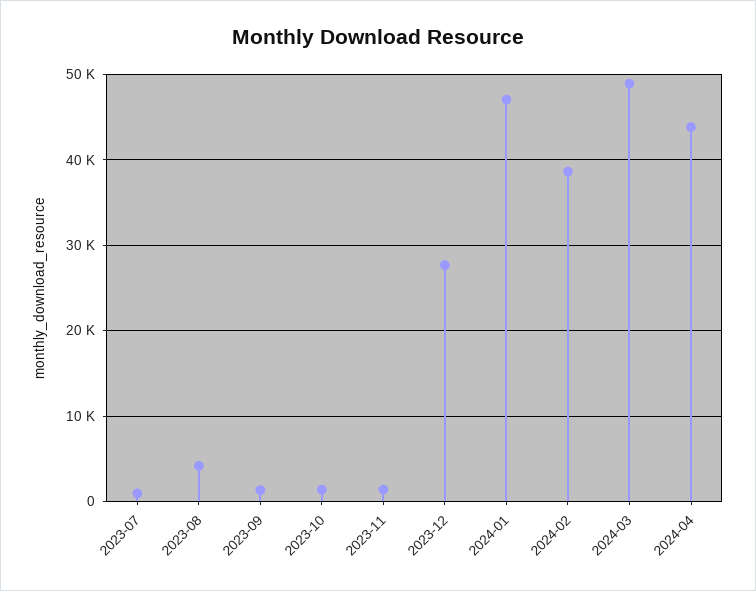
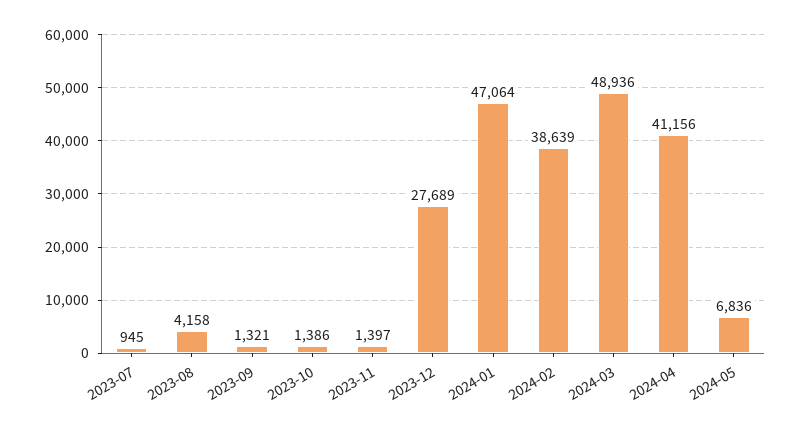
2024-04: 44000 -> 41156
2024-05: none -> 6836

